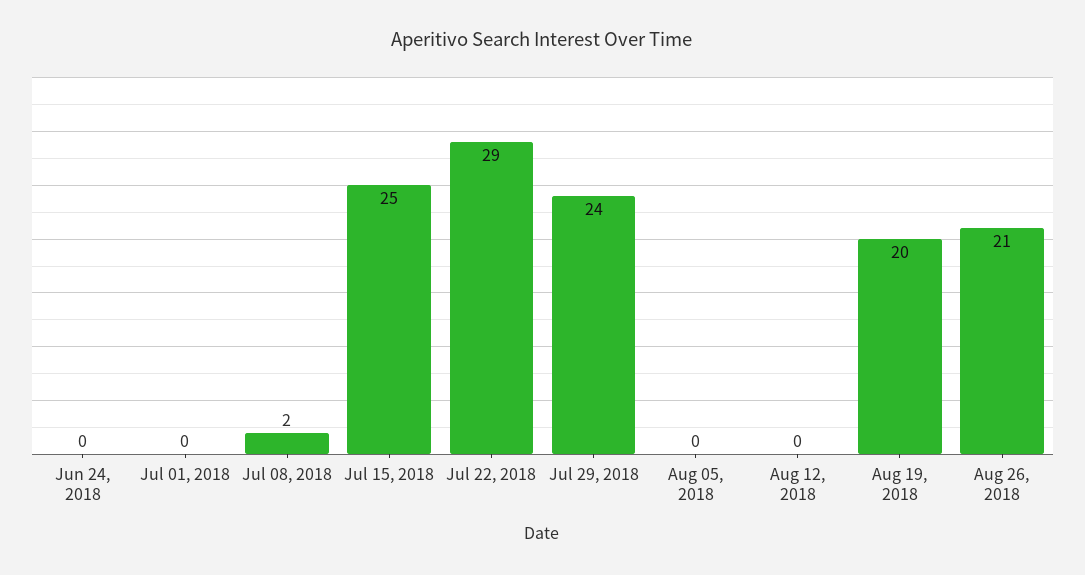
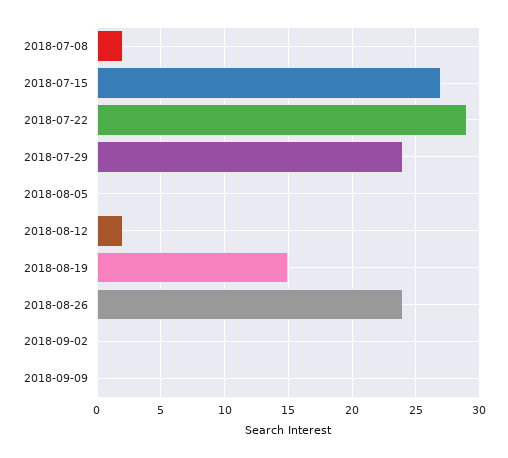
Jun 24, 2018: 0 -> none
Jul 01, 2018: 0 -> none
Jul 15, 2018: 25 -> 27
Aug 12, 2018: 0 -> 2
Aug 19, 2018: 20 -> 15
Aug 26, 2018: 21 -> 24
2018-09-02: none -> 0
2018-09-09: none -> 0

